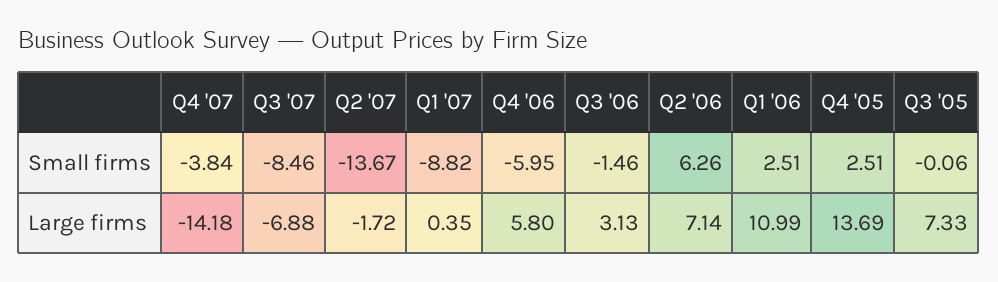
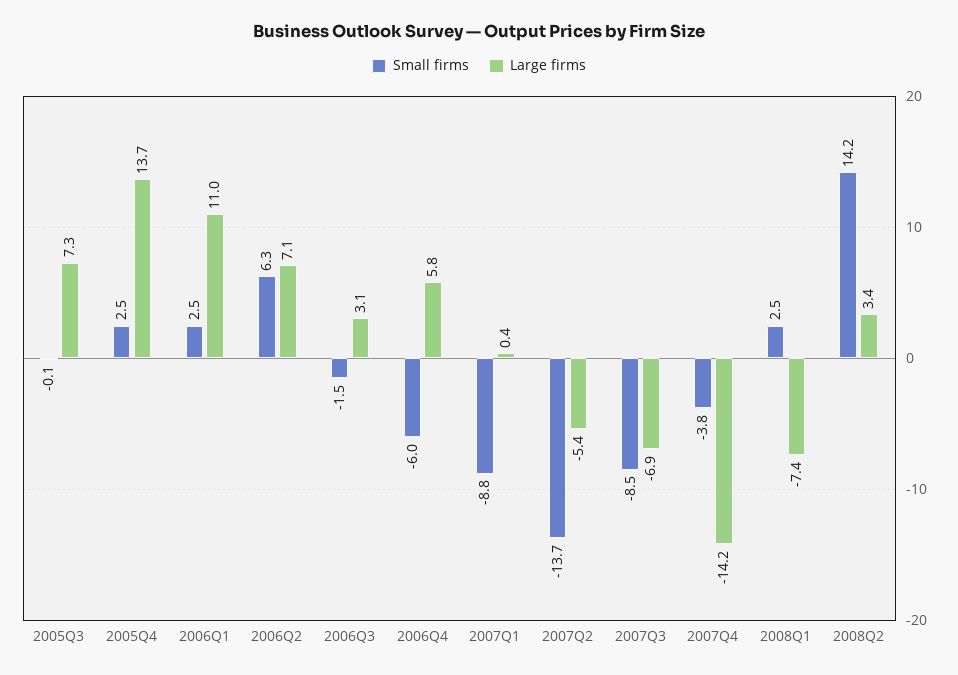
Large firms, Q2 '07: -1.72 -> -5.4
Small firms, 2008Q1: none -> 2.5
Large firms, 2008Q1: none -> -7.4
Small firms, 2008Q2: none -> 14.2
Large firms, 2008Q2: none -> 3.4

